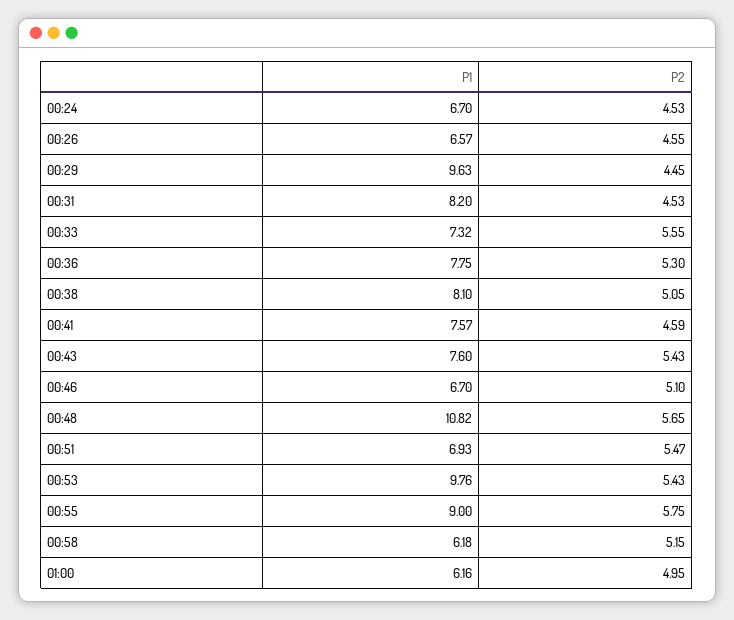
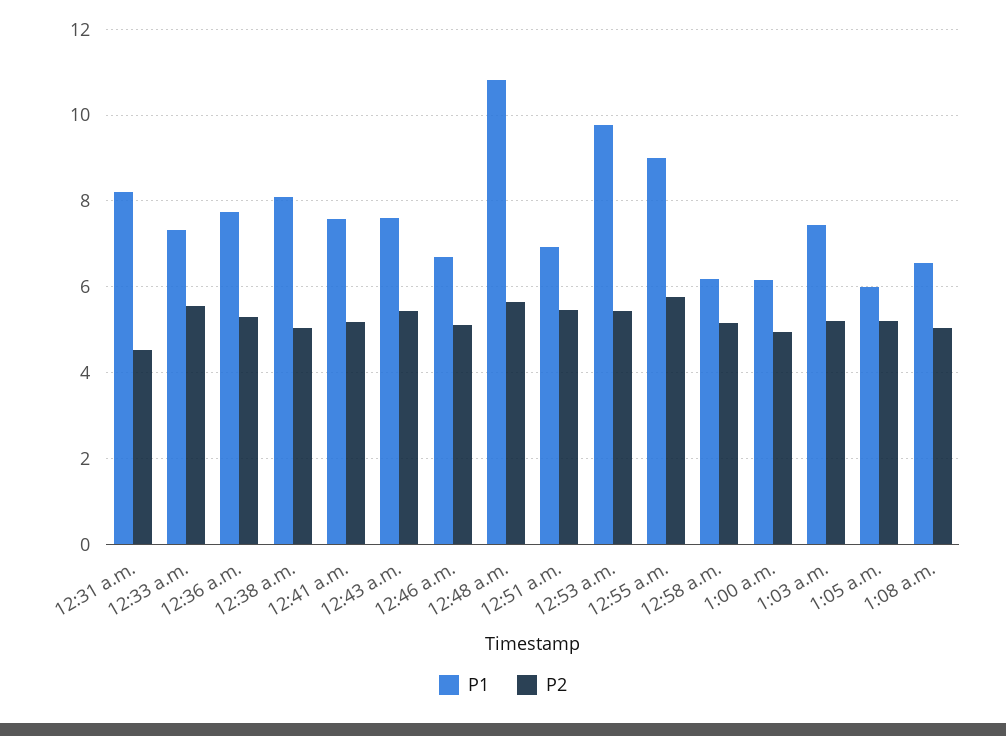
P1, 00:24: 6.7 -> none
P2, 00:24: 4.53 -> none
P1, 00:26: 6.57 -> none
P2, 00:26: 4.55 -> none
P1, 00:29: 9.63 -> none
P2, 00:29: 4.45 -> none
P2, 00:41: 4.59 -> 5.2
P1, 1:03 a.m.: none -> 7.4
P2, 1:03 a.m.: none -> 5.2
P1, 1:05 a.m.: none -> 6
P2, 1:05 a.m.: none -> 5.2
P1, 1:08 a.m.: none -> 6.6
P2, 1:08 a.m.: none -> 5

